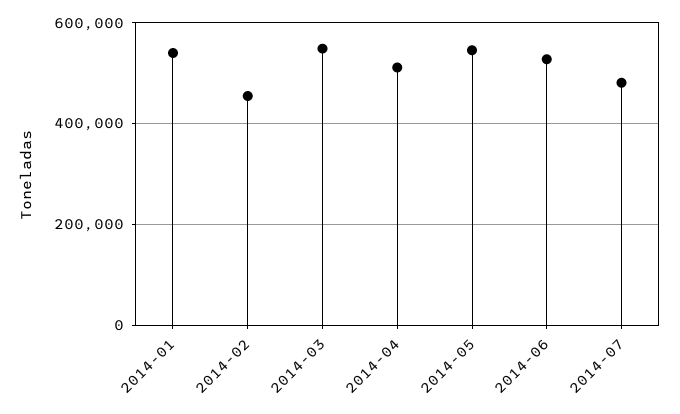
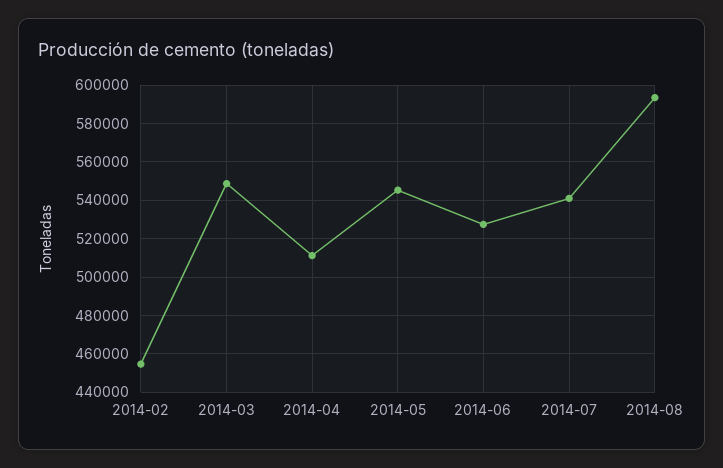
2014-01: 540000 -> none
2014-07: 480000 -> 540000
2014-08: none -> 595000

